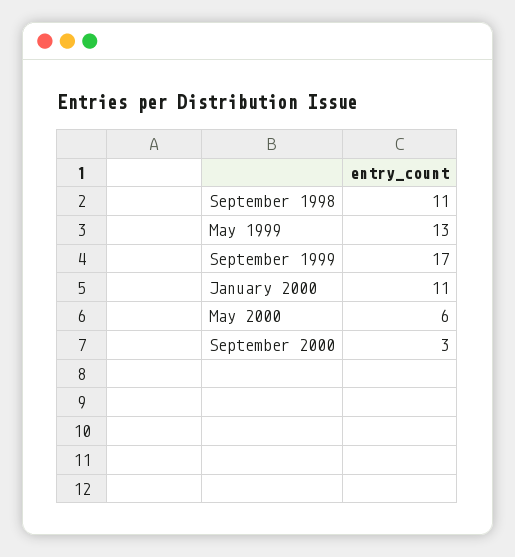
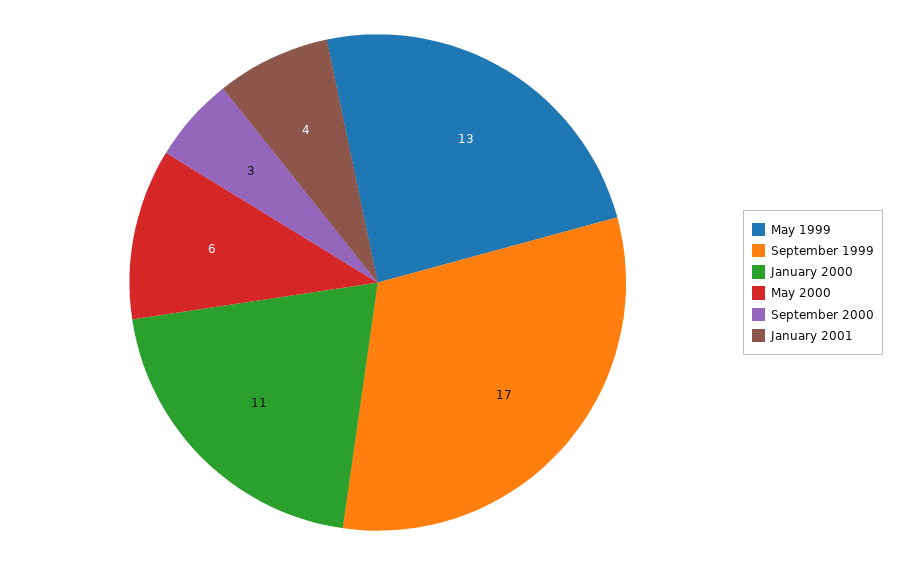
September 1998: 11 -> none
January 2001: none -> 4

